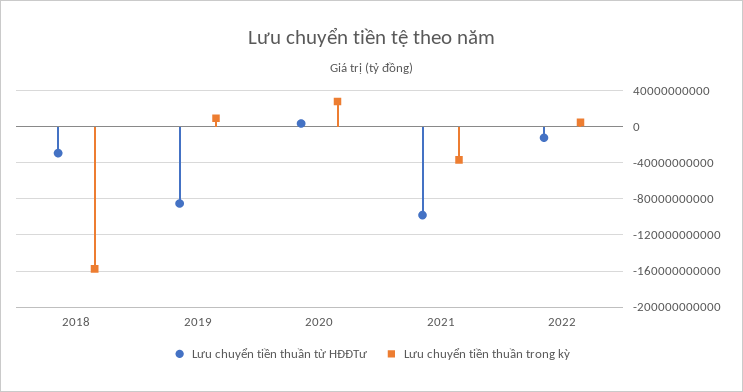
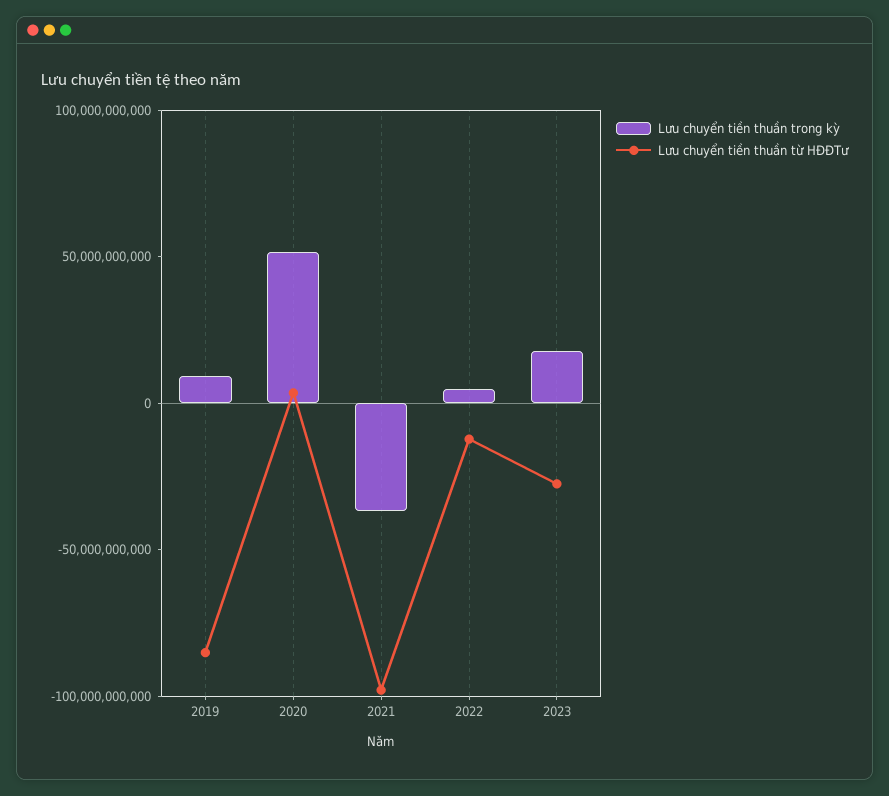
Lưu chuyển tiền thuần từ HĐĐTư, 2018: -30000000000 -> none
Lưu chuyển tiền thuần trong kỳ, 2018: -160000000000 -> none
Lưu chuyển tiền thuần trong kỳ, 2020: 30000000000 -> 50000000000
Lưu chuyển tiền thuần trong kỳ, 2023: none -> 20000000000
Lưu chuyển tiền thuần từ HĐĐTư, 2023: none -> -30000000000

